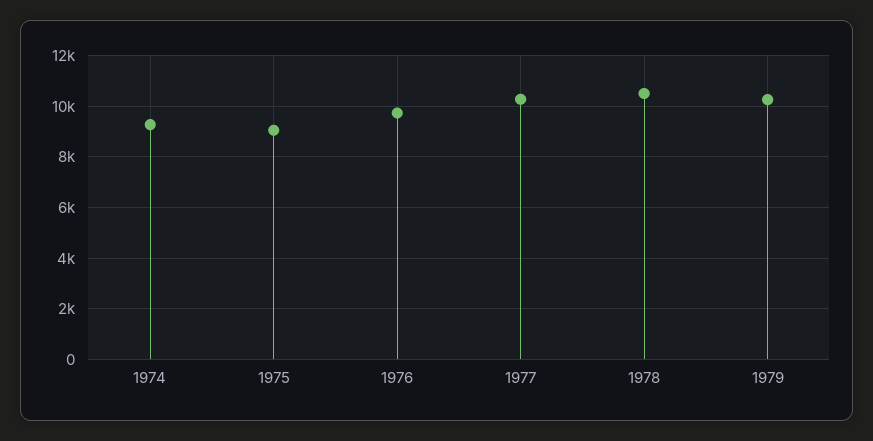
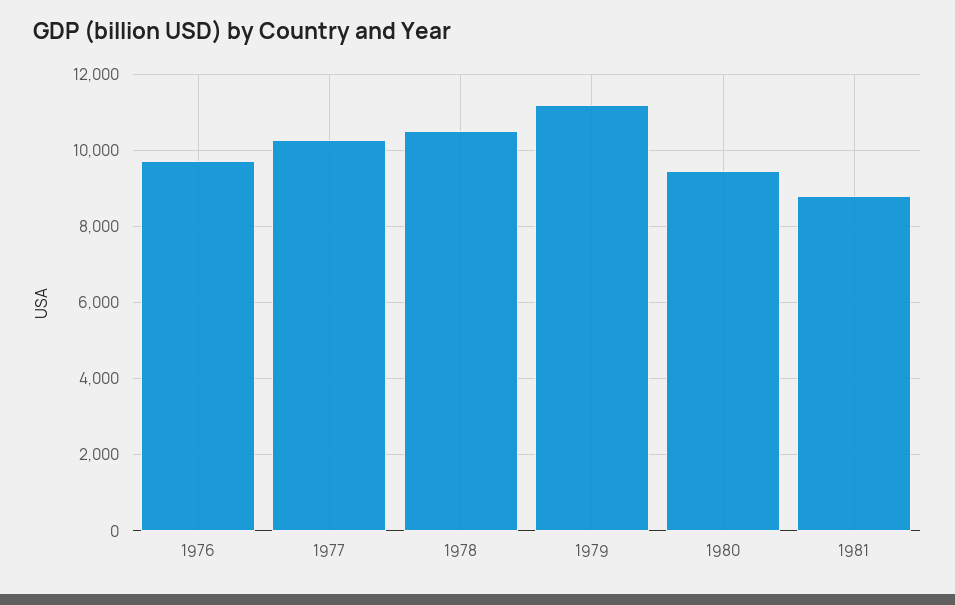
1974: 9250 -> none
1975: 9000 -> none
1979: 10250 -> 11200
1980: none -> 9400
1981: none -> 8800

